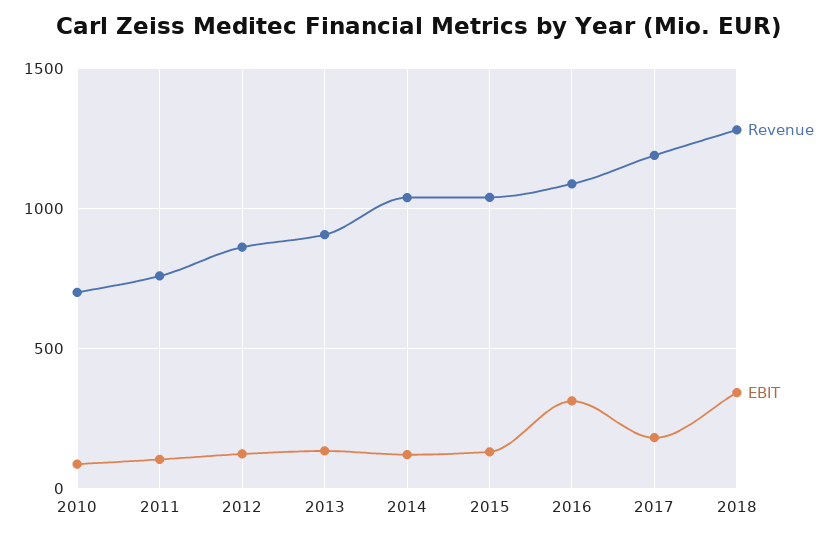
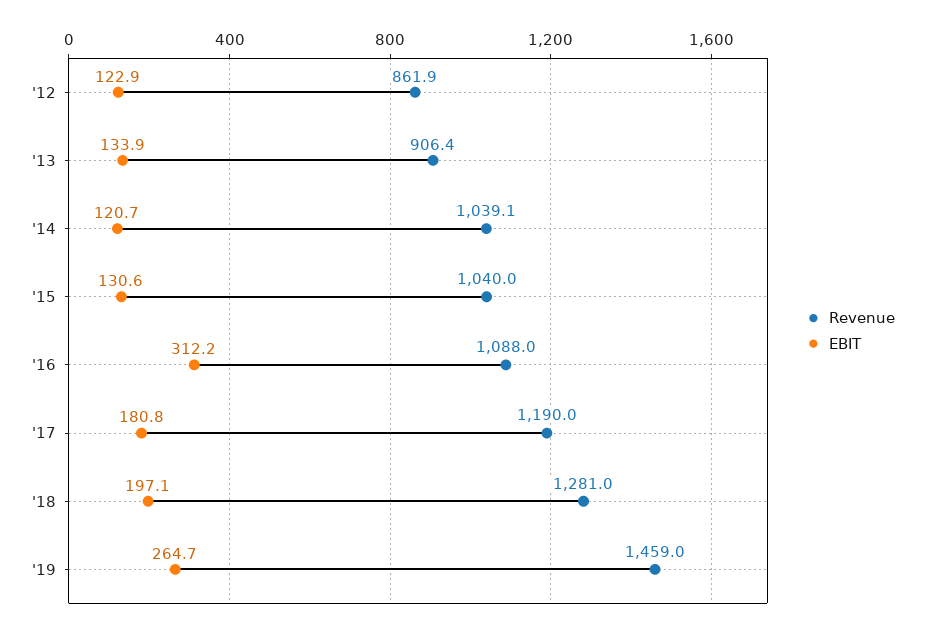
Revenue, 2010: 700 -> none
EBIT, 2010: 100 -> none
Revenue, 2011: 750 -> none
EBIT, 2011: 100 -> none
EBIT, 2018: 350 -> 197.1
Revenue, '19: none -> 1459
EBIT, '19: none -> 264.7

